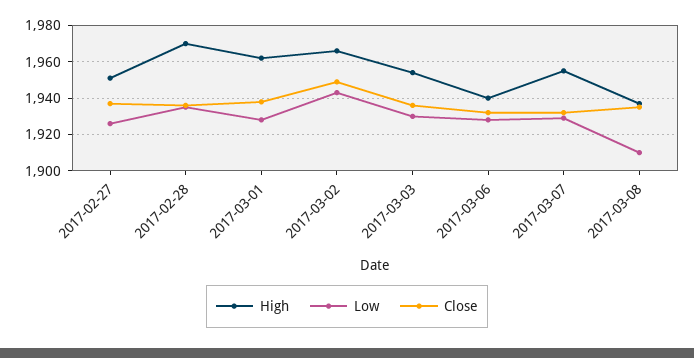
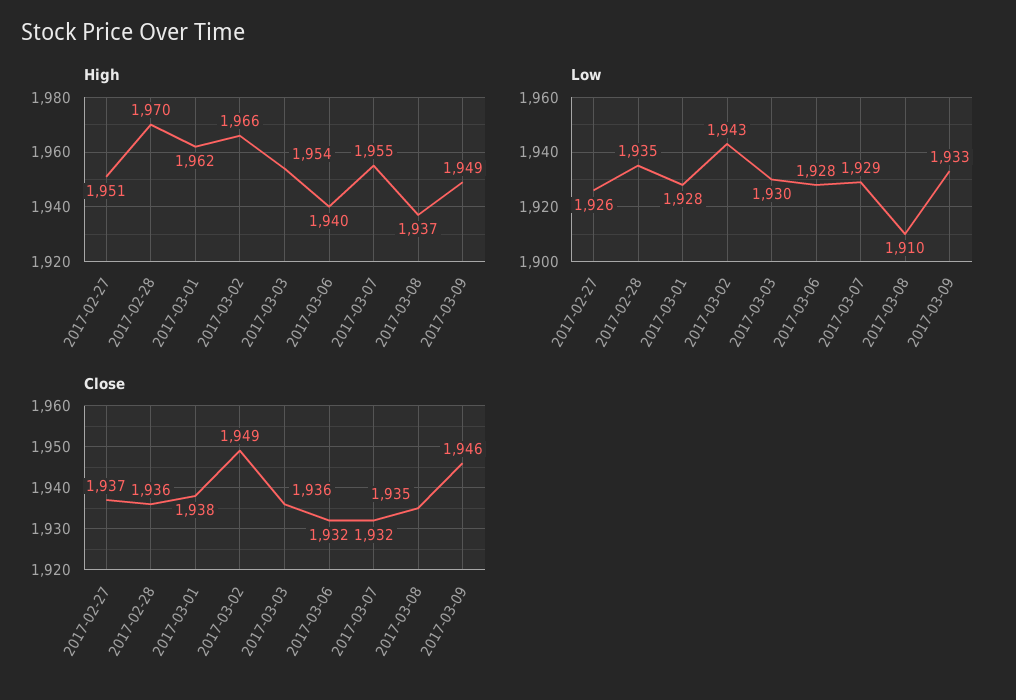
High, 2017-03-09: none -> 1949
Low, 2017-03-09: none -> 1933
Close, 2017-03-09: none -> 1946

